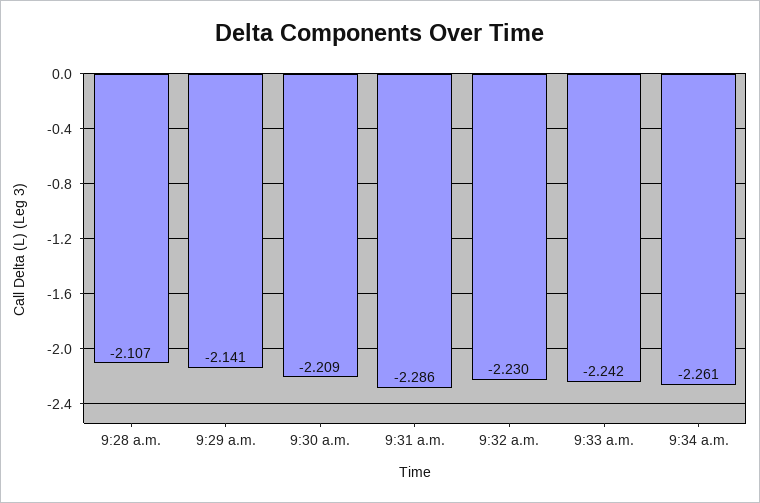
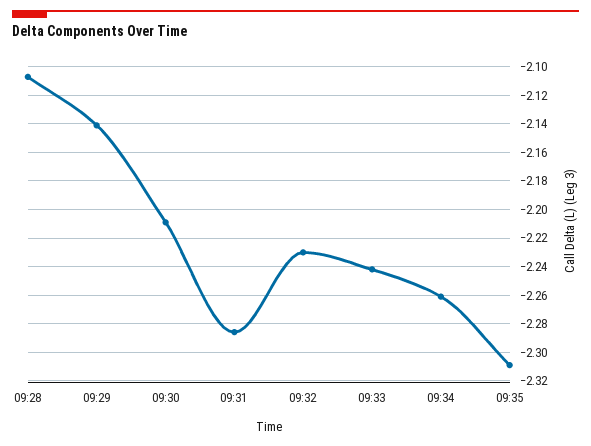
09:35: none -> -2.31

